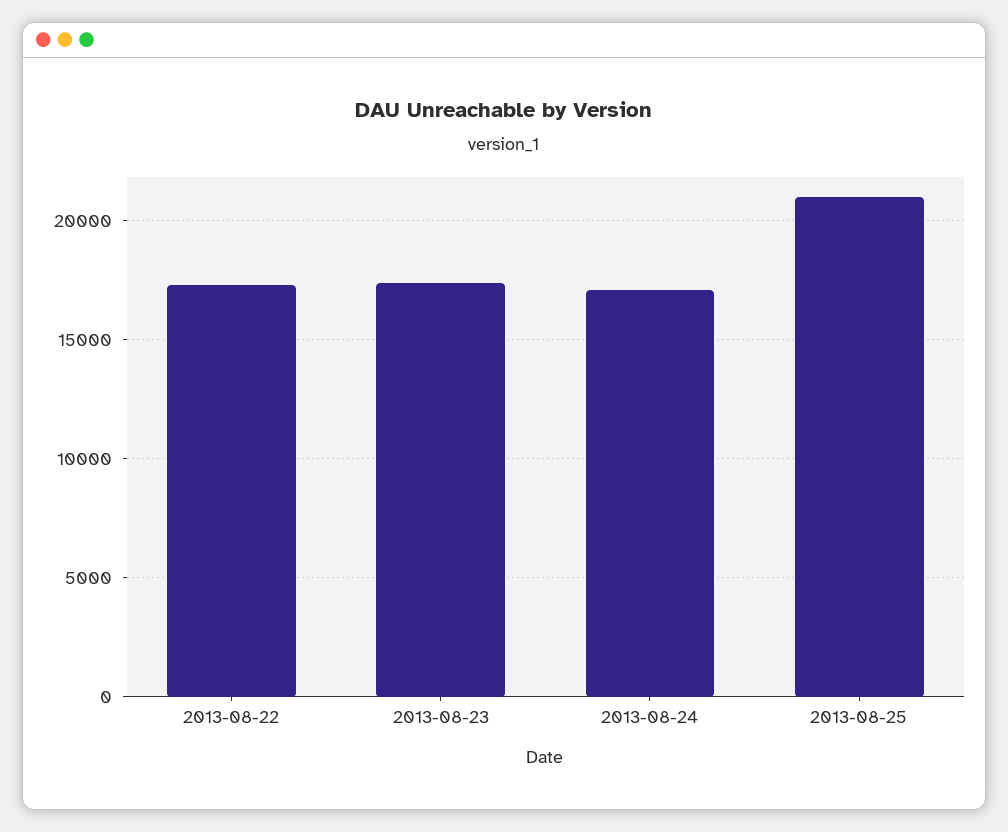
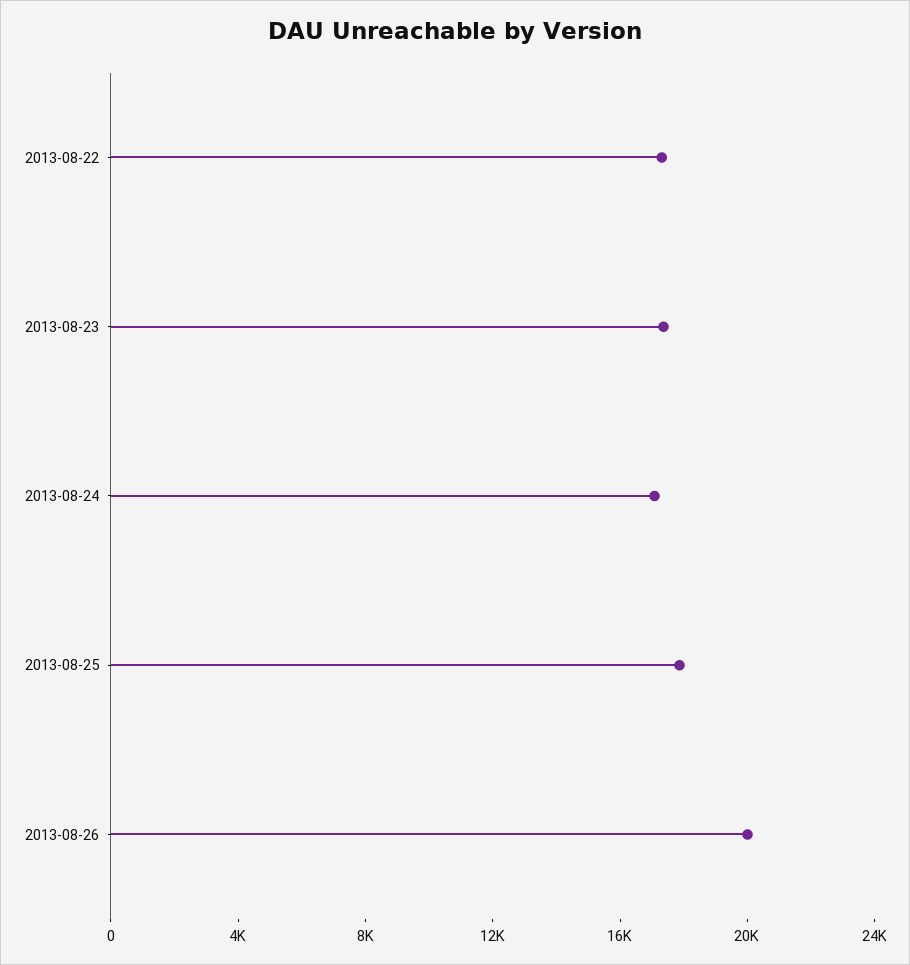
2013-08-25: 21000 -> 18000
2013-08-26: none -> 20000

